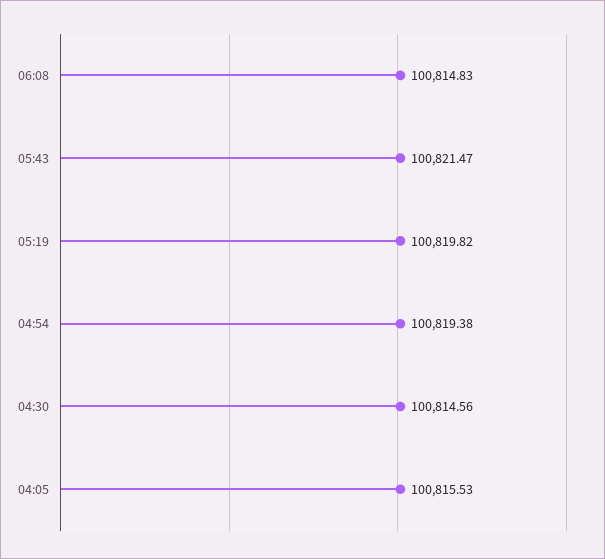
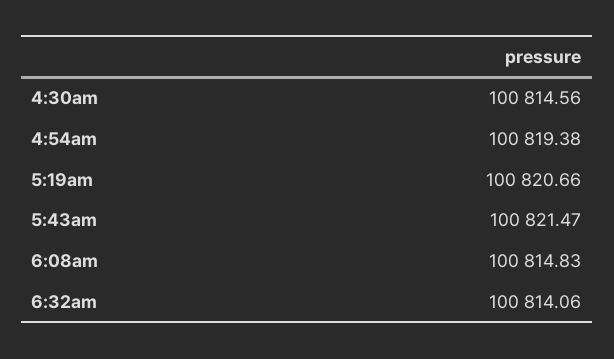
05:19: 100819.82 -> 100820.66
04:05: 100815.53 -> none
6:32am: none -> 100814.06

